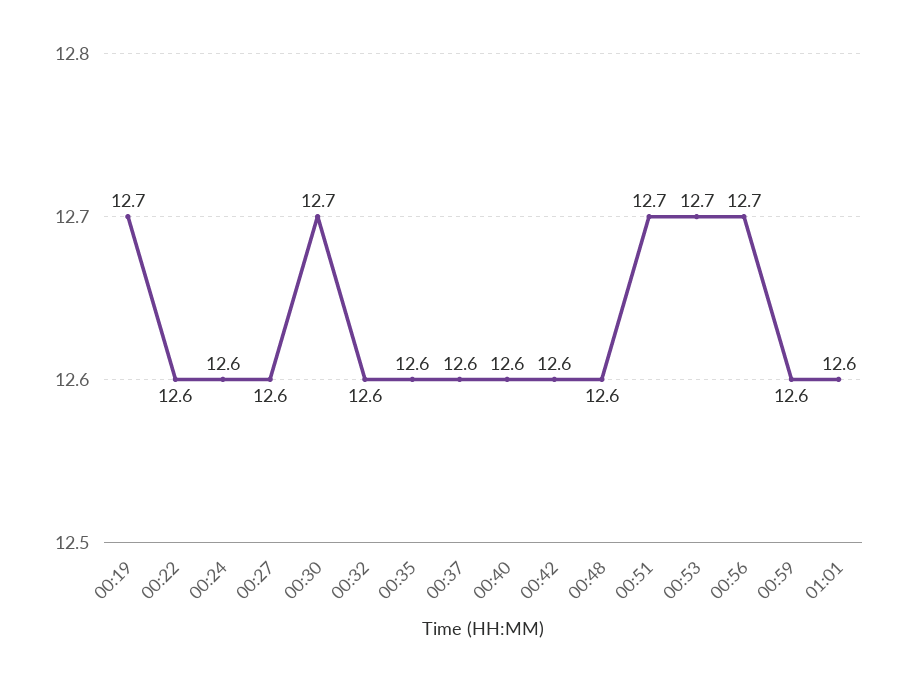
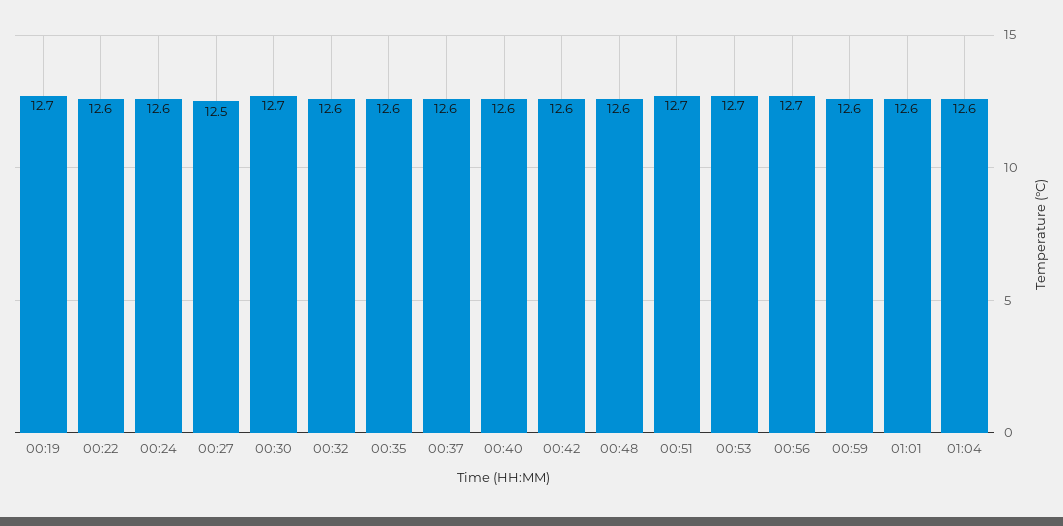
00:27: 12.6 -> 12.5
01:04: none -> 12.6

